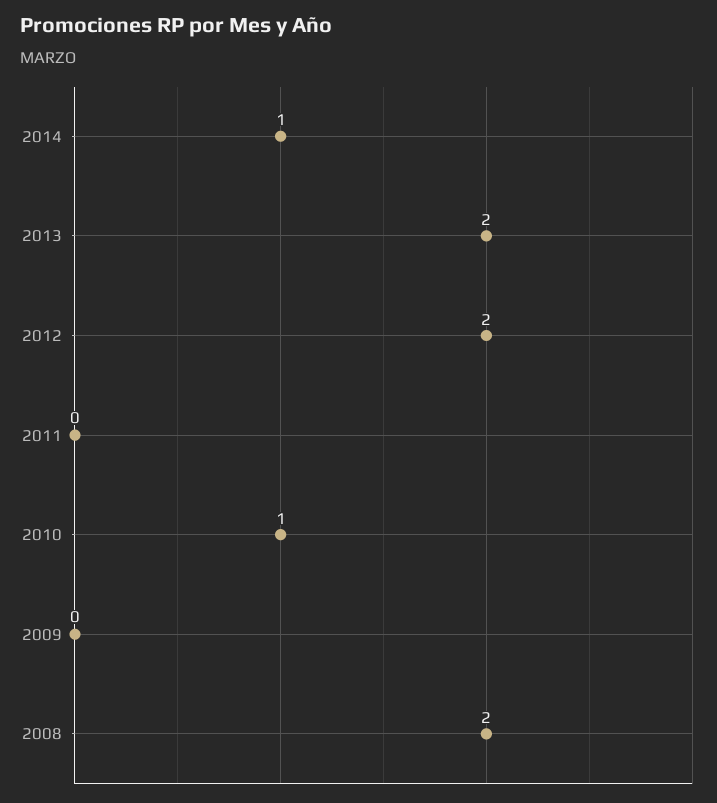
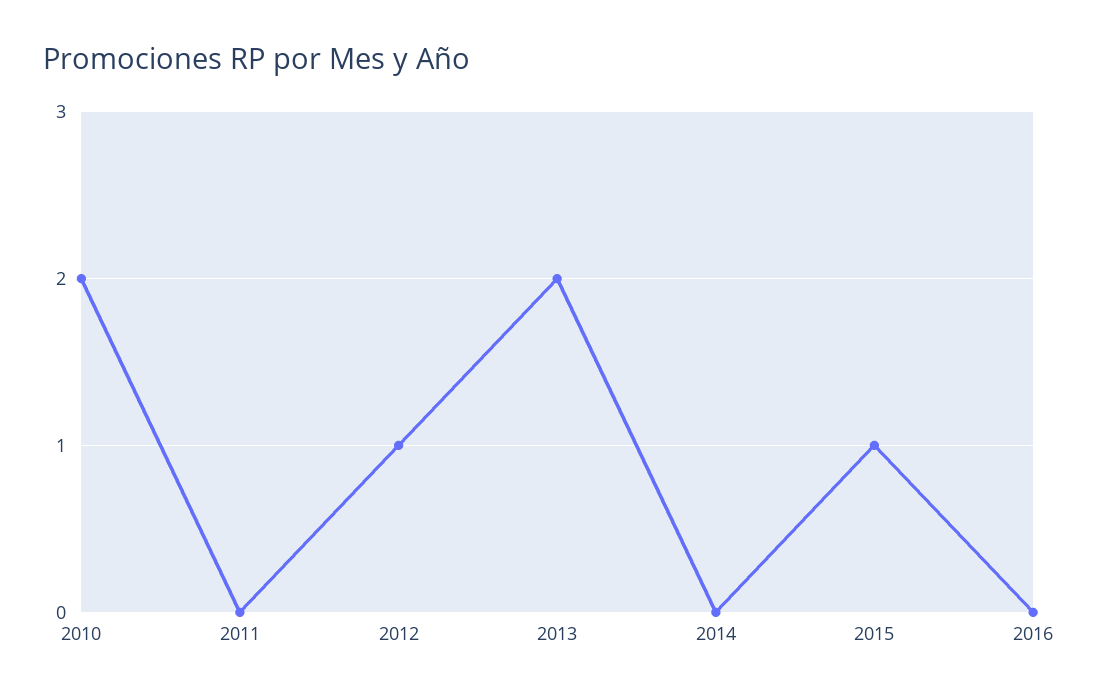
2014: 1 -> 0
2012: 2 -> 1
2010: 1 -> 2
2009: 0 -> none
2008: 2 -> none
2015: none -> 1
2016: none -> 0

